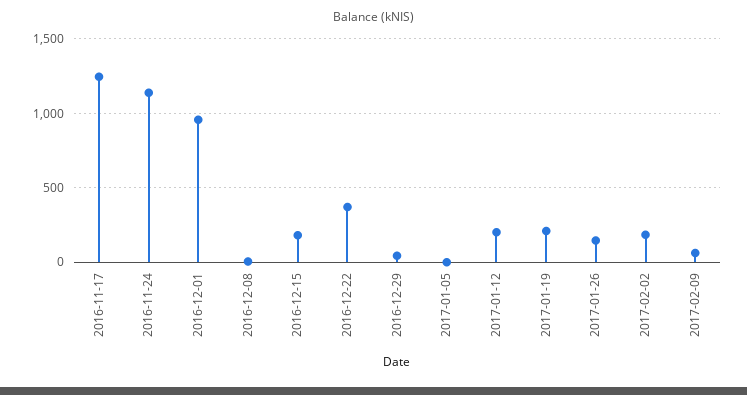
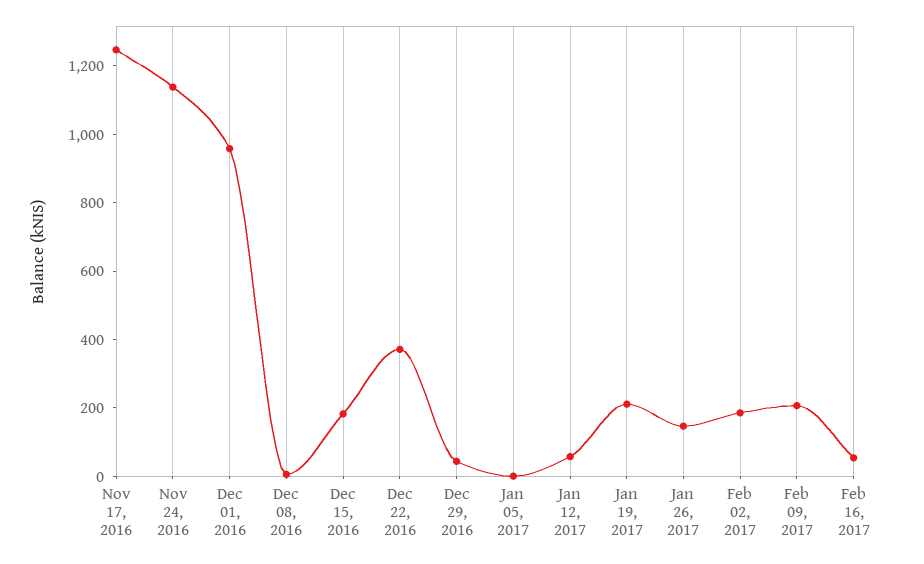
2017-01-12: 200 -> 50
2017-02-09: 50 -> 200
Feb 16, 2017: none -> 50

